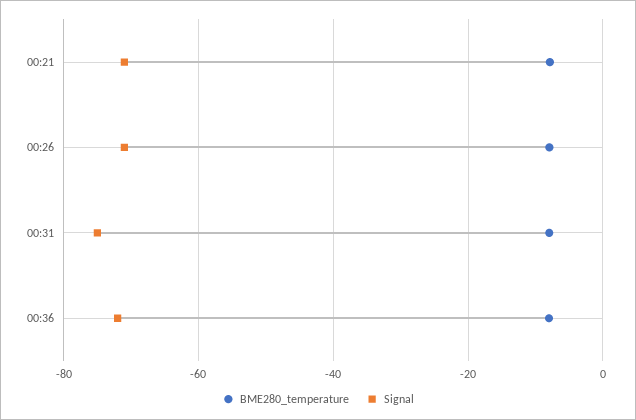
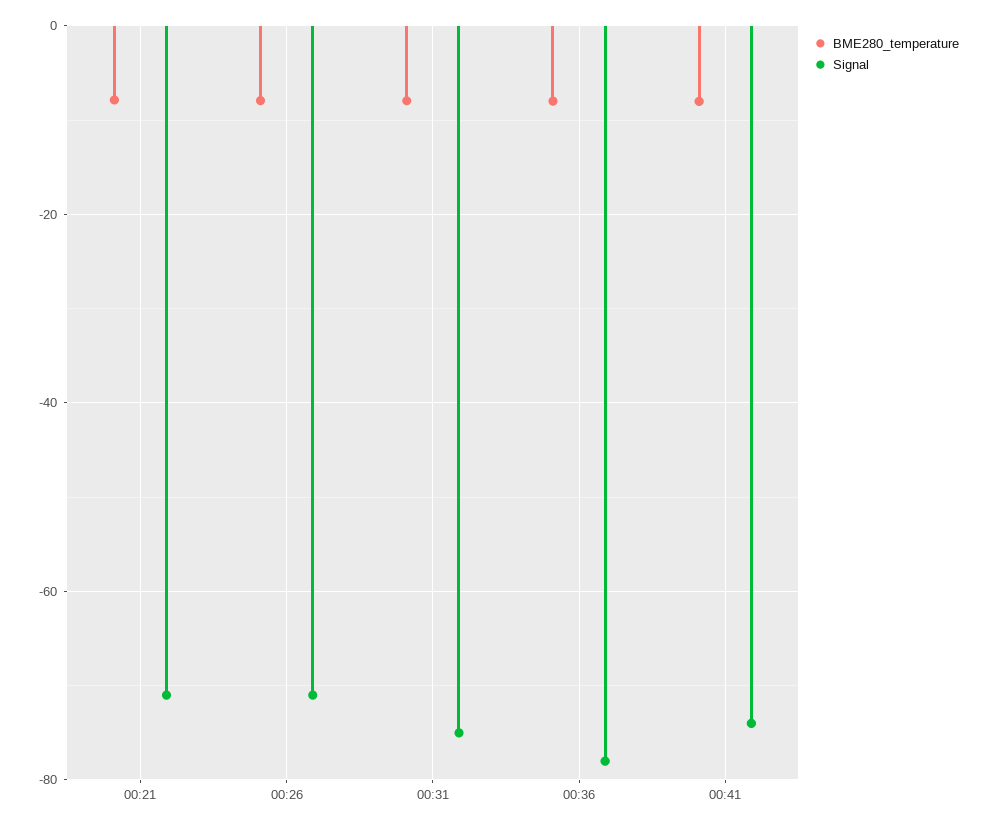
Signal, 00:36: -72 -> -78
BME280_temperature, 00:41: none -> -8
Signal, 00:41: none -> -74

